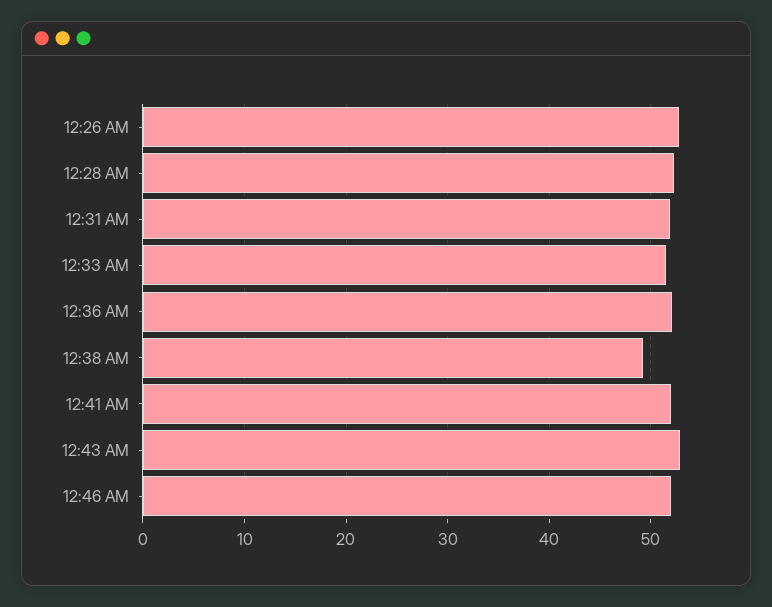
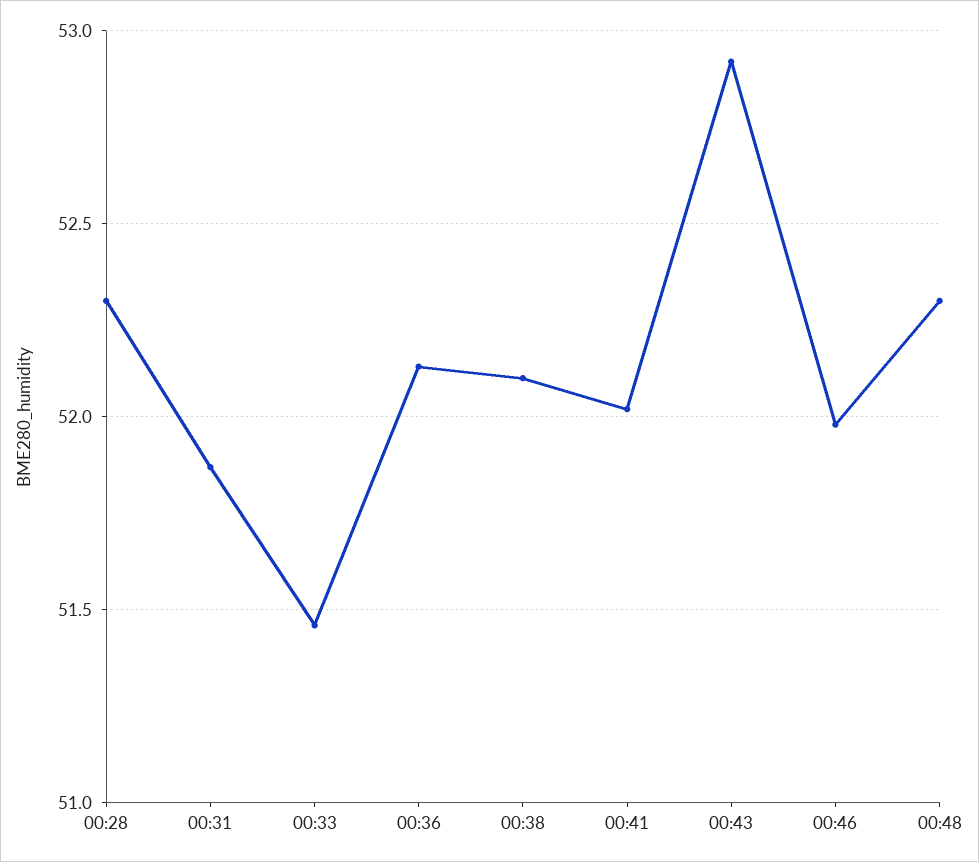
12:26 AM: 53 -> none
12:38 AM: 49 -> 52.1
00:48: none -> 52.3

